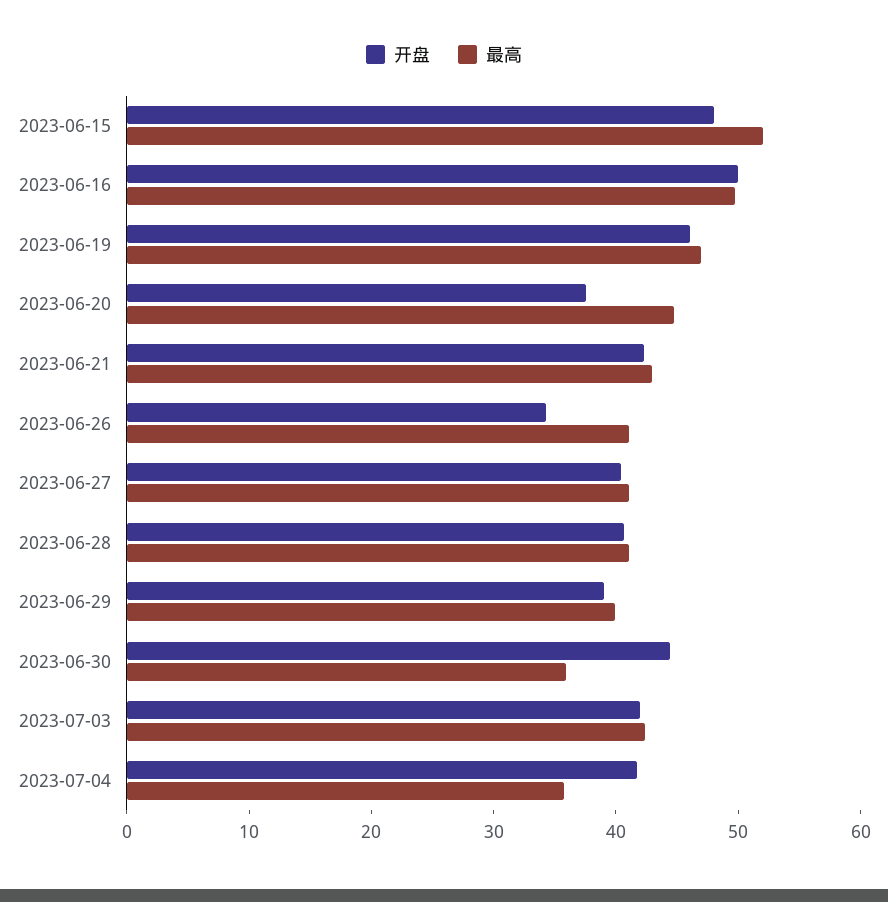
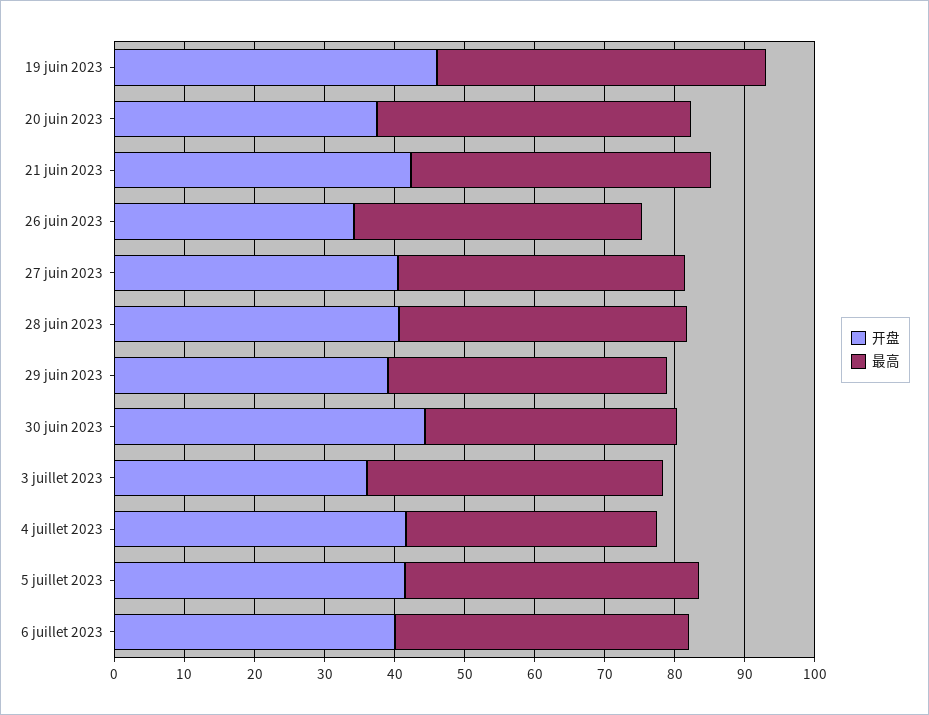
开盘, 2023-06-15: 48 -> none
最高, 2023-06-15: 52 -> none
开盘, 2023-06-16: 50 -> none
最高, 2023-06-16: 50 -> none
开盘, 2023-07-03: 42 -> 36
开盘, 5 juillet 2023: none -> 42
最高, 5 juillet 2023: none -> 42
开盘, 6 juillet 2023: none -> 40
最高, 6 juillet 2023: none -> 42

